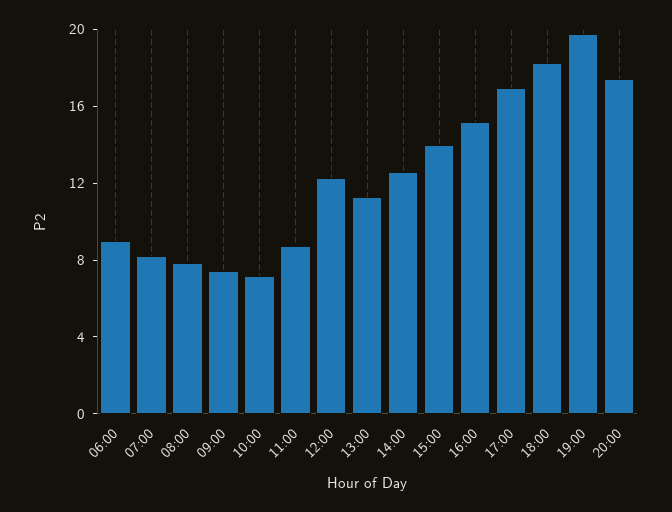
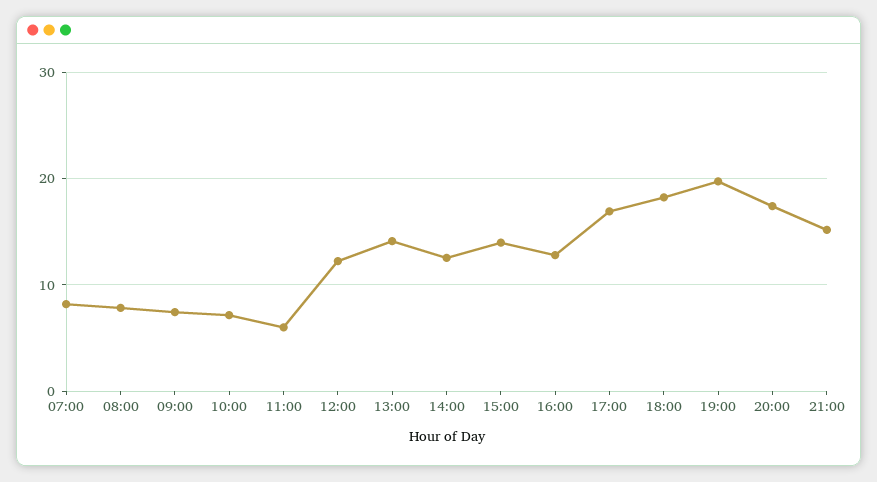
06:00: 9 -> none
11:00: 9 -> 6
13:00: 11 -> 14
16:00: 15 -> 13
21:00: none -> 15

